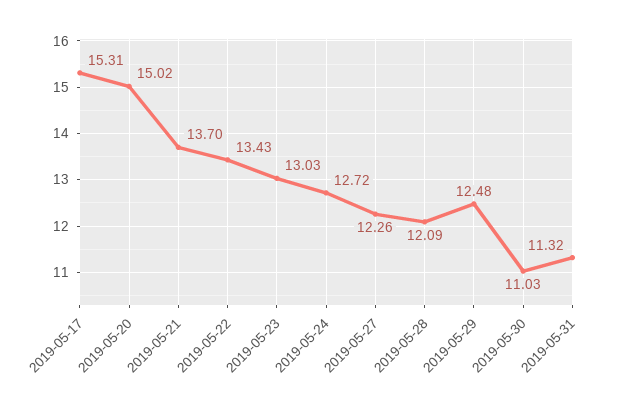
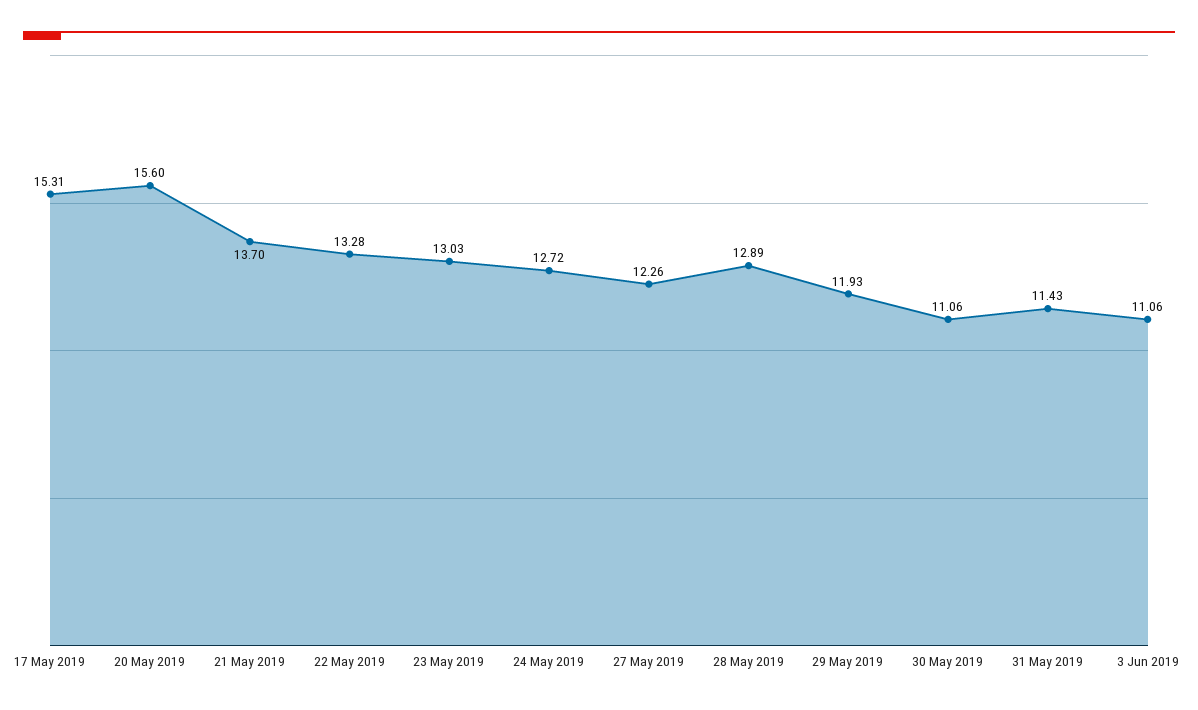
2019-05-20: 15.02 -> 15.6
2019-05-22: 13.43 -> 13.28
2019-05-28: 12.09 -> 12.89
2019-05-29: 12.48 -> 11.93
2019-05-30: 11.03 -> 11.06
2019-05-31: 11.32 -> 11.43
3 Jun 2019: none -> 11.06

